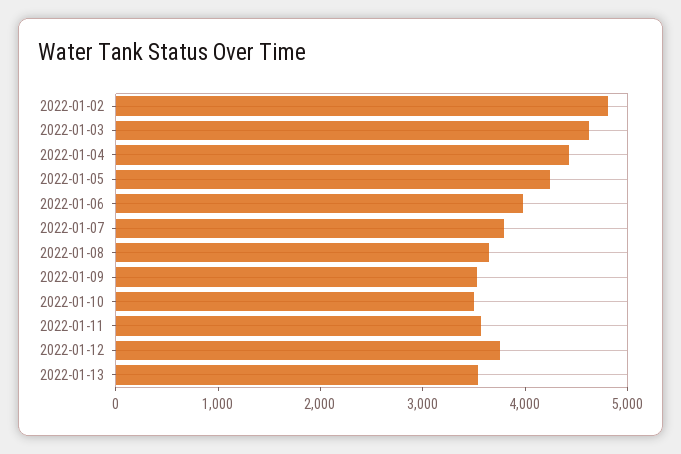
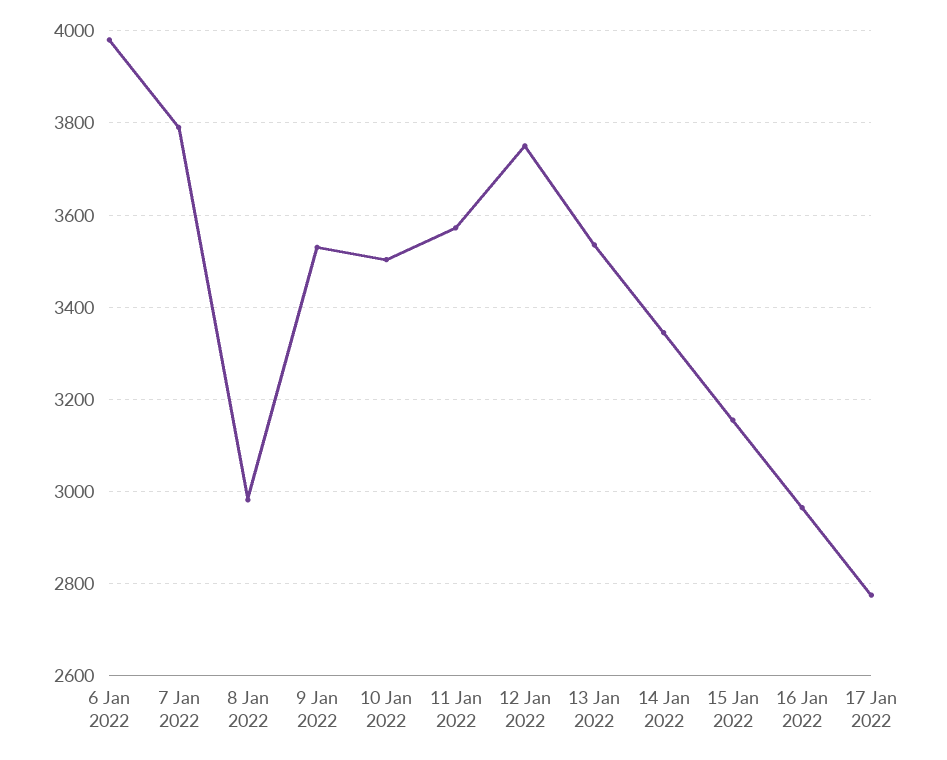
2022-01-02: 4800 -> none
2022-01-03: 4600 -> none
2022-01-04: 4400 -> none
2022-01-05: 4200 -> none
2022-01-08: 3600 -> 2980
14 Jan 2022: none -> 3340
15 Jan 2022: none -> 3160
16 Jan 2022: none -> 2960
17 Jan 2022: none -> 2780

